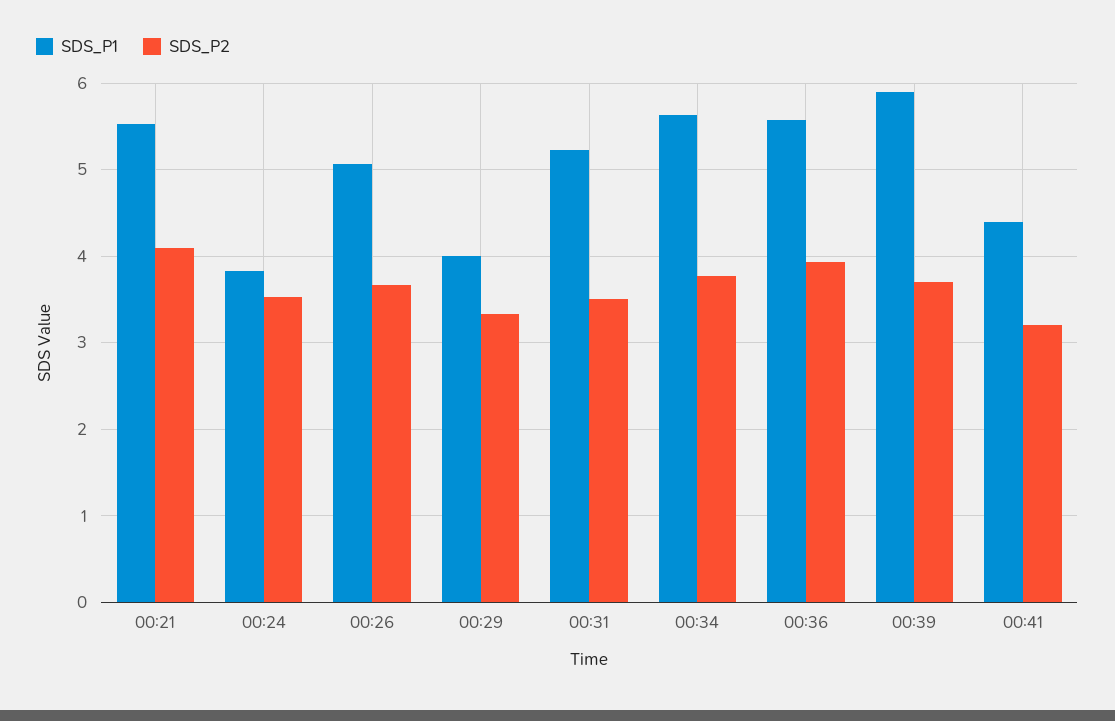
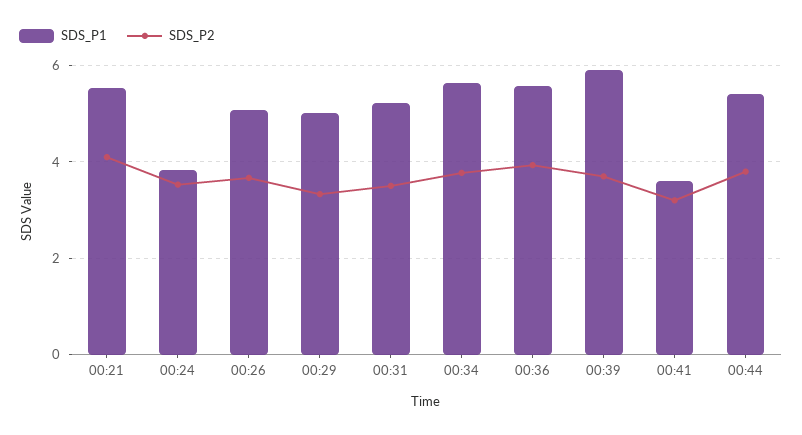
SDS_P1, 00:29: 4 -> 5
SDS_P1, 00:41: 4.4 -> 3.6
SDS_P1, 00:44: none -> 5.4
SDS_P2, 00:44: none -> 3.8

